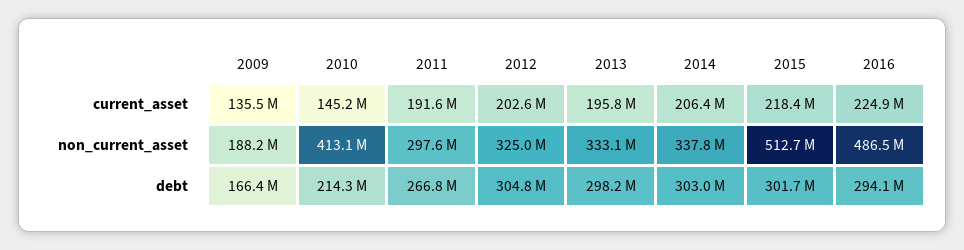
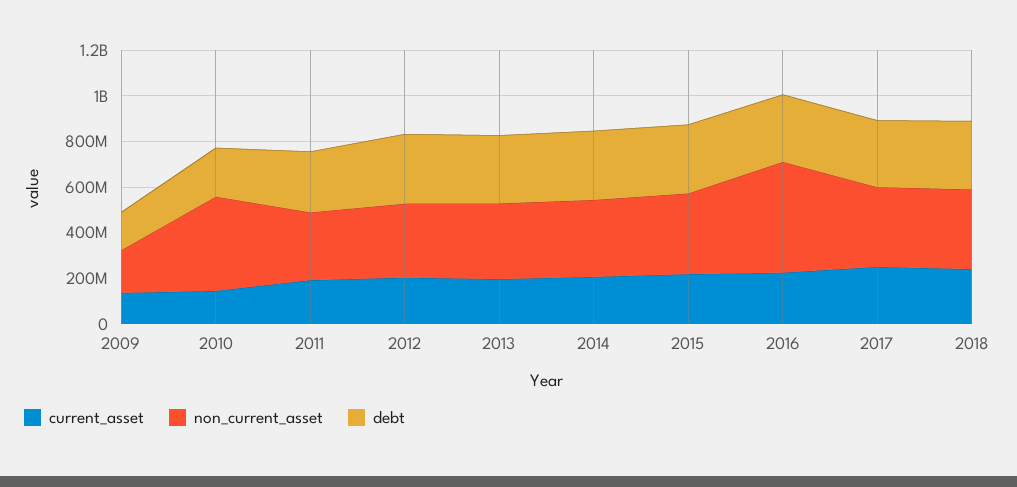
non_current_asset, 2015: 512700000 -> 350000000
current_asset, 2017: none -> 250000000
non_current_asset, 2017: none -> 350000000
debt, 2017: none -> 300000000
current_asset, 2018: none -> 250000000
non_current_asset, 2018: none -> 350000000
debt, 2018: none -> 300000000

